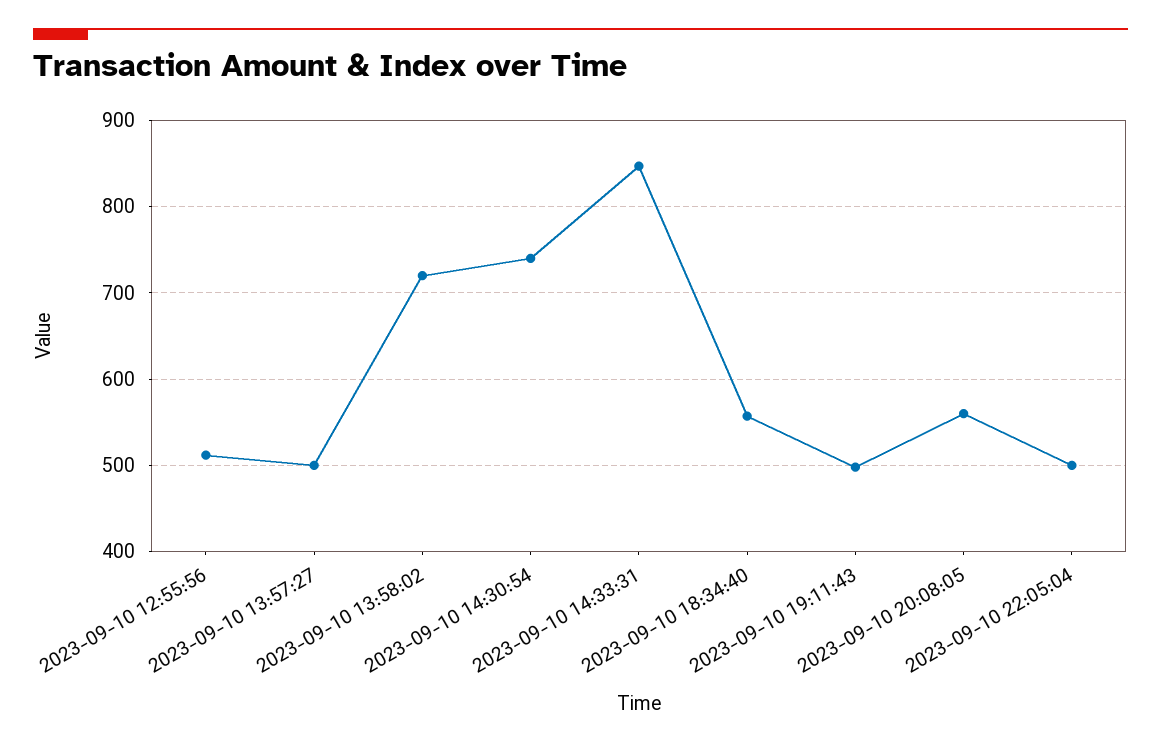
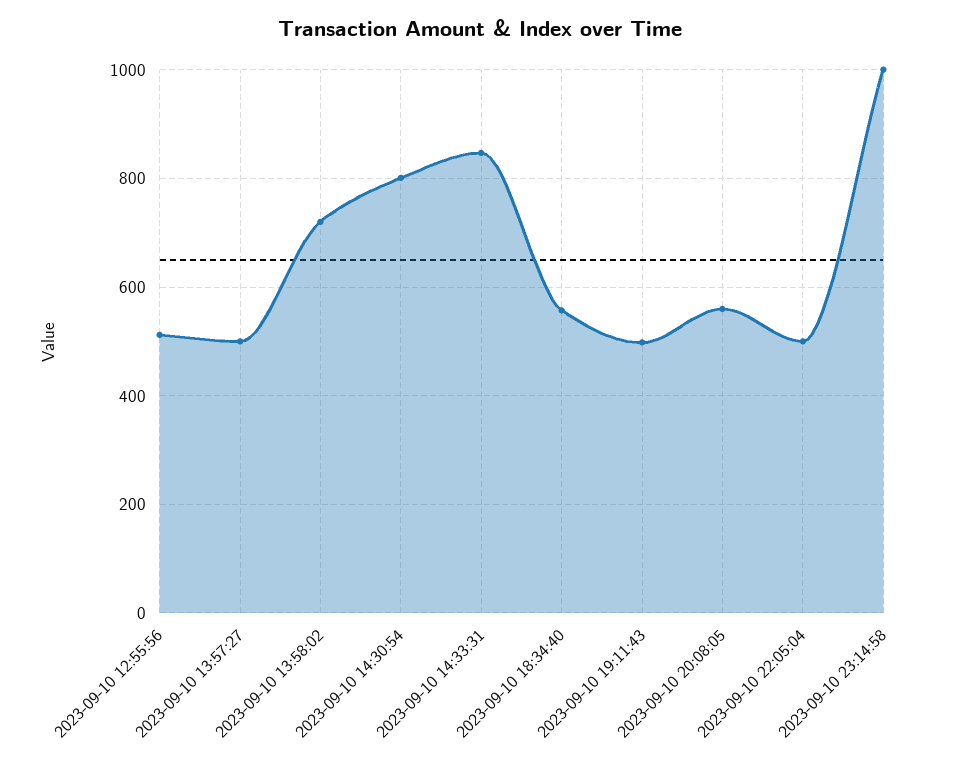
2023-09-10 14:30:54: 740 -> 800
2023-09-10 23:14:58: none -> 1000

